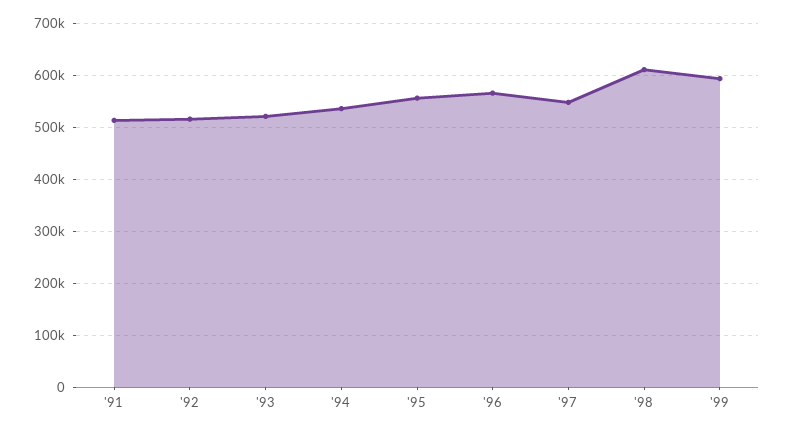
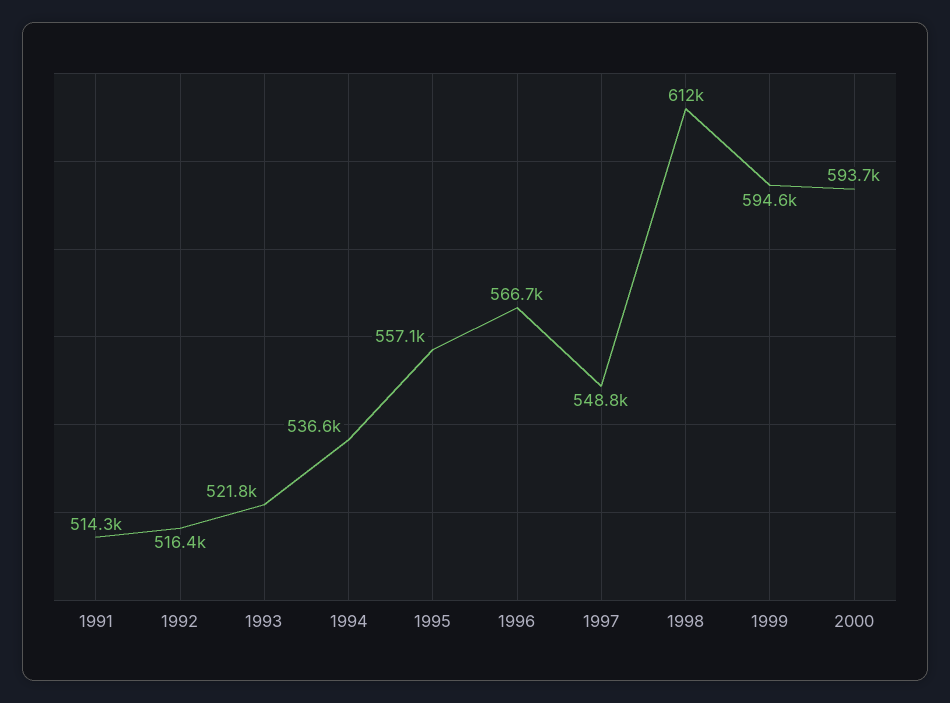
2000: none -> 593700

